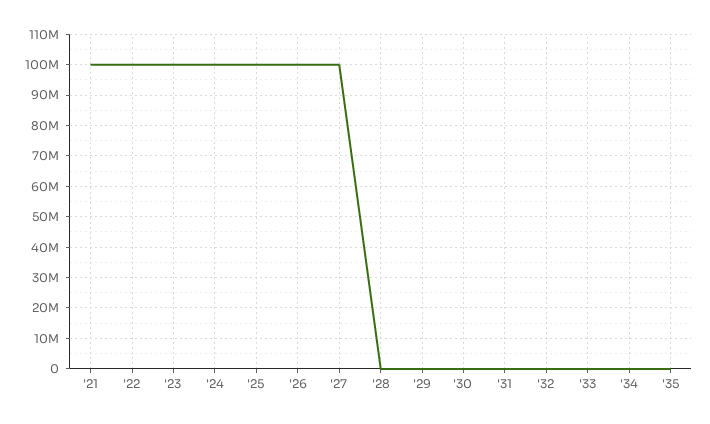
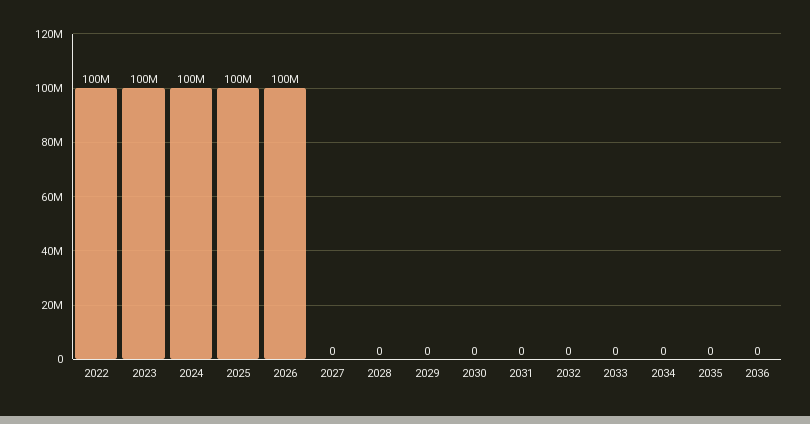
'21: 100000000 -> none
'27: 100000000 -> 0
2036: none -> 0

